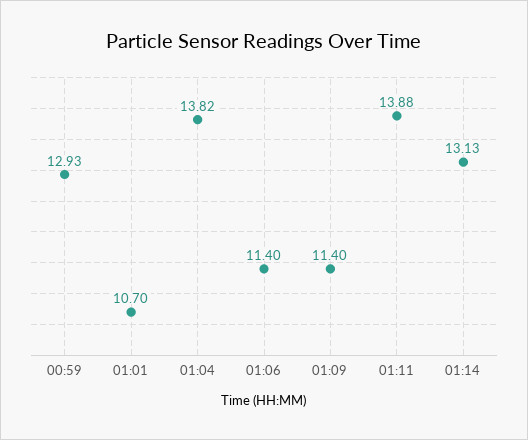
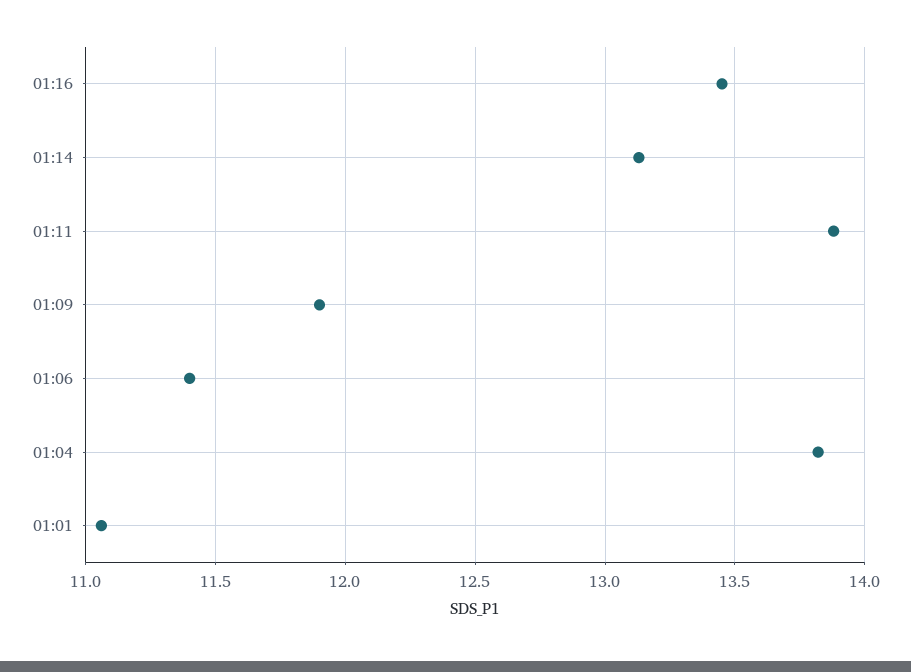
00:59: 12.93 -> none
01:01: 10.7 -> 11.05
01:09: 11.4 -> 11.9
01:16: none -> 13.45

